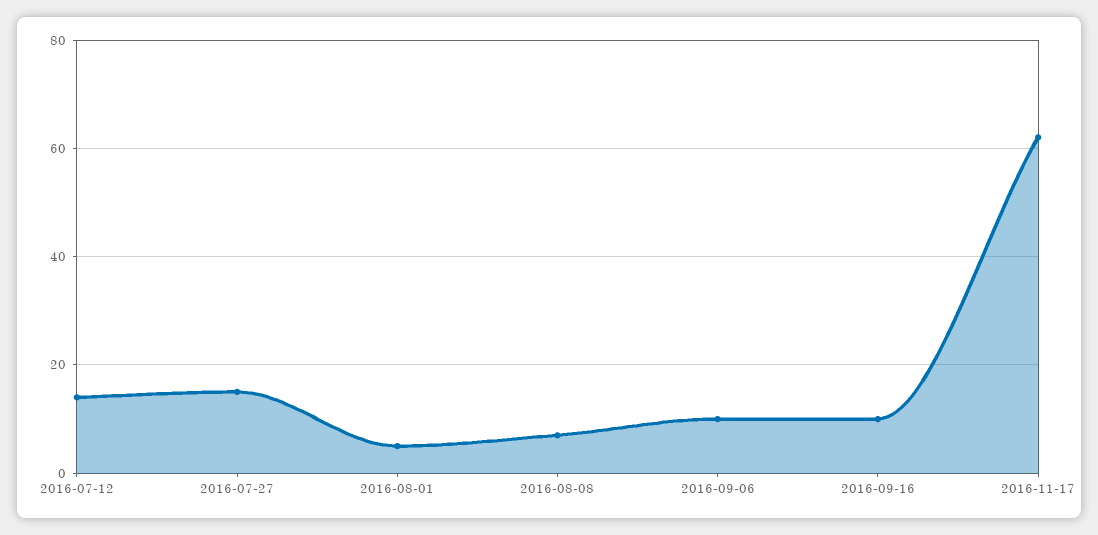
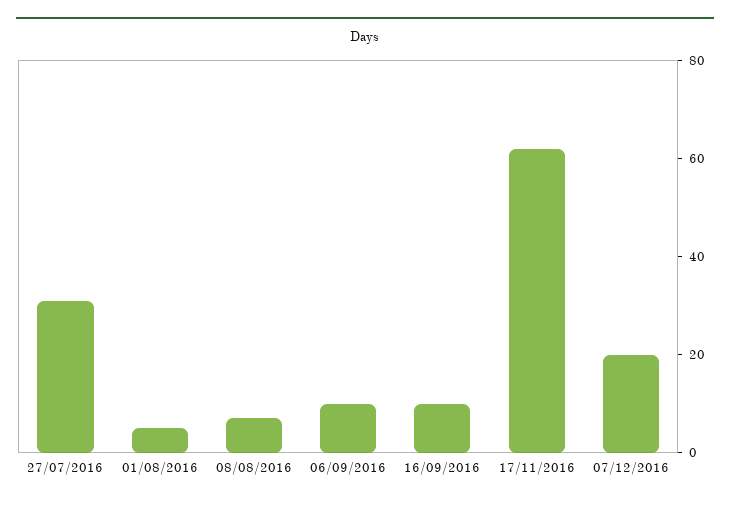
2016-07-12: 15 -> none
2016-07-27: 15 -> 30
07/12/2016: none -> 20

